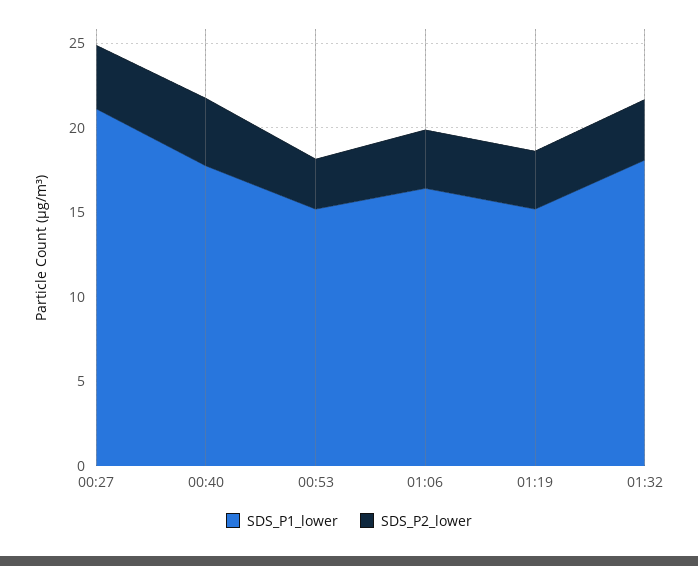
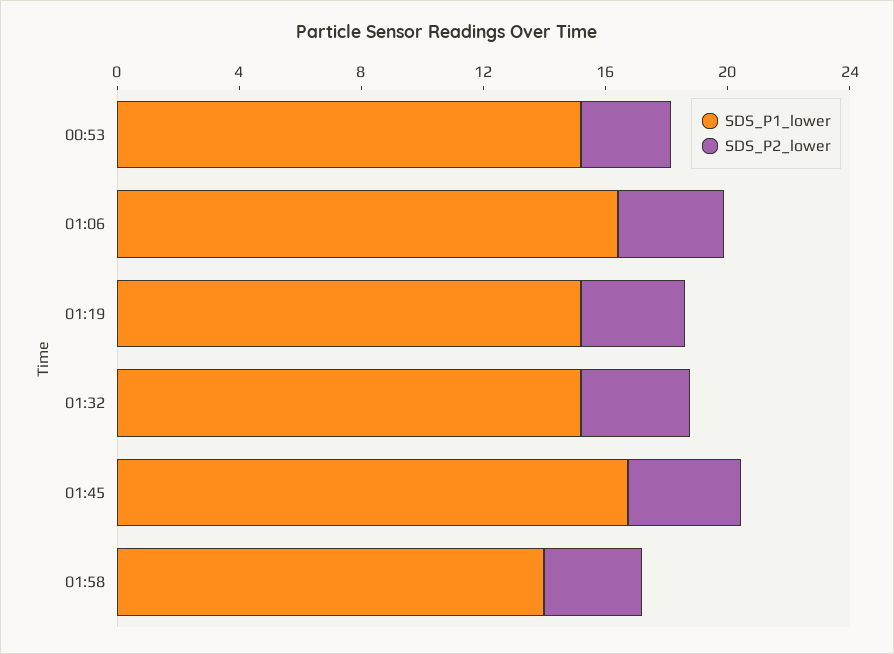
SDS_P1_lower, 00:27: 21 -> none
SDS_P2_lower, 00:27: 4 -> none
SDS_P1_lower, 00:40: 18 -> none
SDS_P2_lower, 00:40: 4 -> none
SDS_P1_lower, 01:32: 18 -> 15
SDS_P1_lower, 01:45: none -> 17
SDS_P2_lower, 01:45: none -> 4
SDS_P1_lower, 01:58: none -> 14
SDS_P2_lower, 01:58: none -> 3

